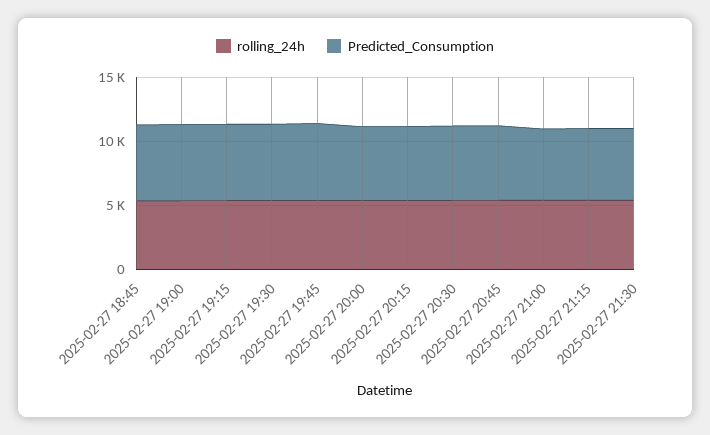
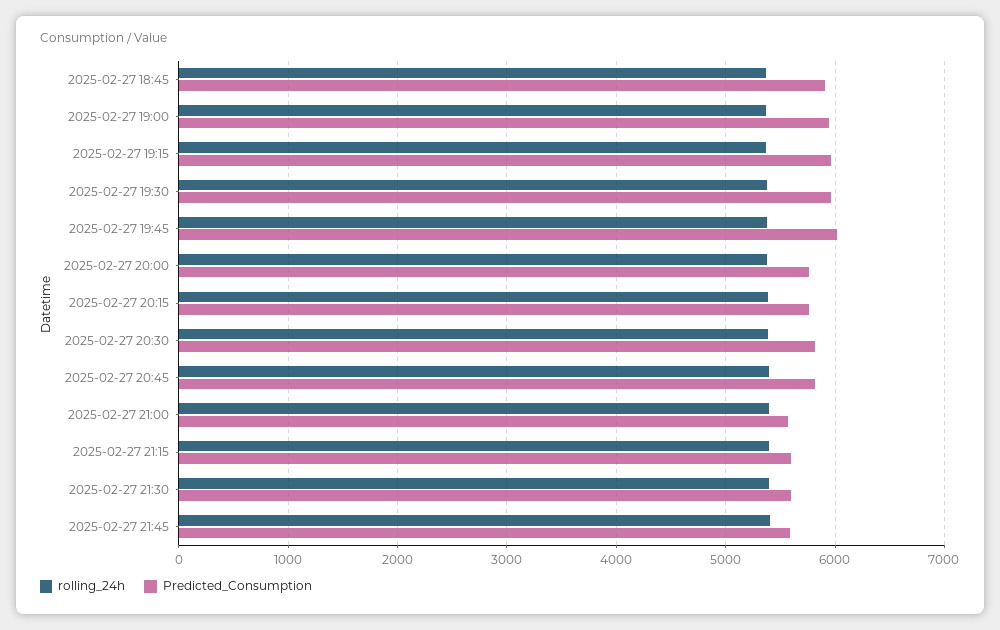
rolling_24h, 2025-02-27 21:45: none -> 5400
Predicted_Consumption, 2025-02-27 21:45: none -> 5600

